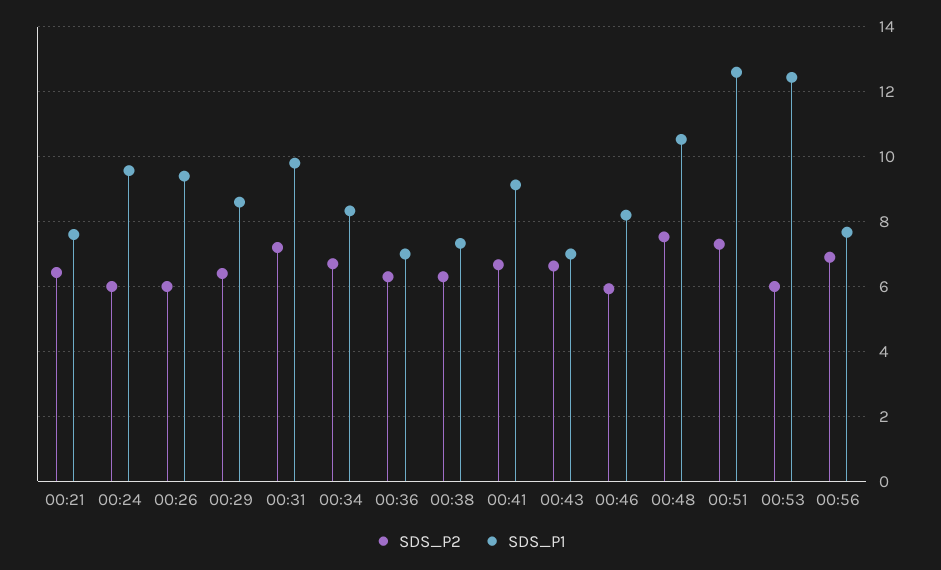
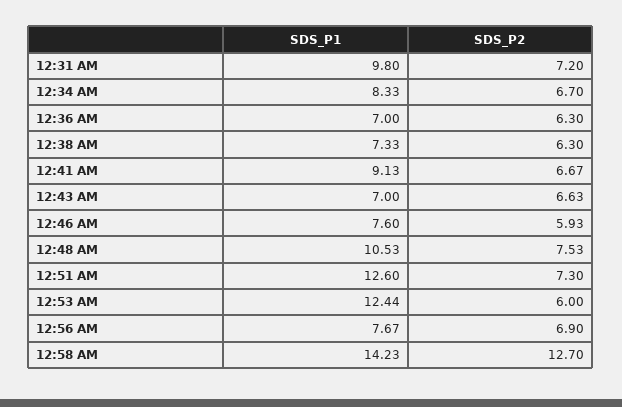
SDS_P2, 00:21: 6.4 -> none
SDS_P1, 00:21: 7.6 -> none
SDS_P2, 00:24: 6 -> none
SDS_P1, 00:24: 9.6 -> none
SDS_P2, 00:26: 6 -> none
SDS_P1, 00:26: 9.4 -> none
SDS_P2, 00:29: 6.4 -> none
SDS_P1, 00:29: 8.6 -> none
SDS_P1, 00:46: 8.2 -> 7.6
SDS_P1, 12:58 AM: none -> 14.23
SDS_P2, 12:58 AM: none -> 12.7

